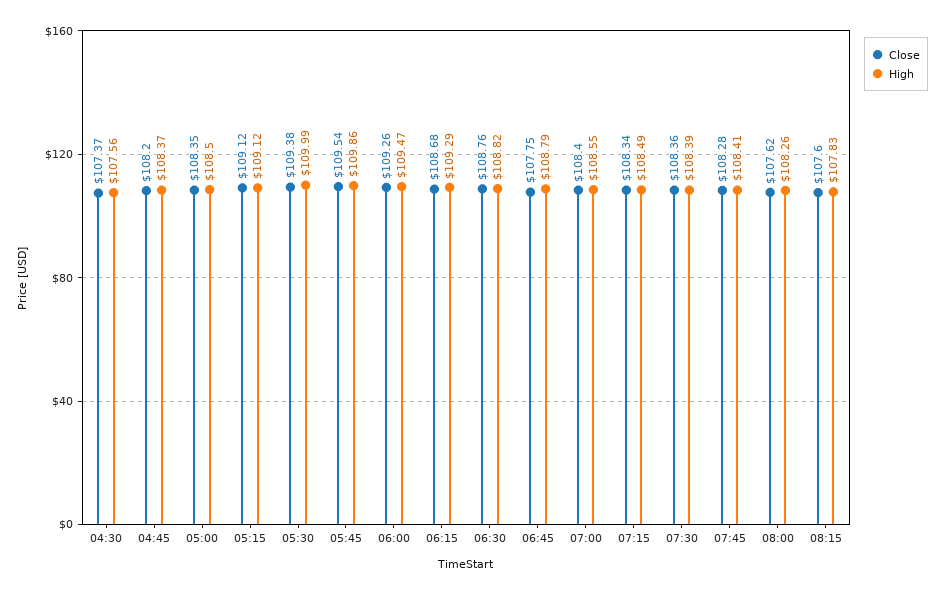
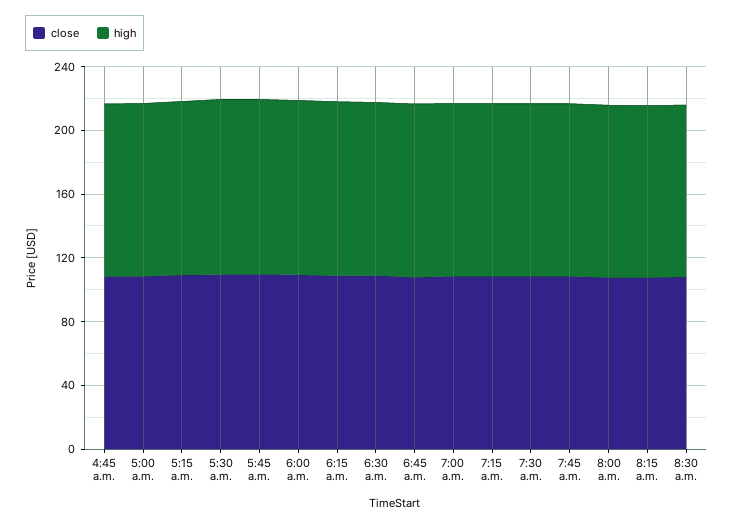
Close, 04:30: 107.37 -> none
High, 04:30: 107.56 -> none
Close, 8:30 a.m.: none -> 110
High, 8:30 a.m.: none -> 110

